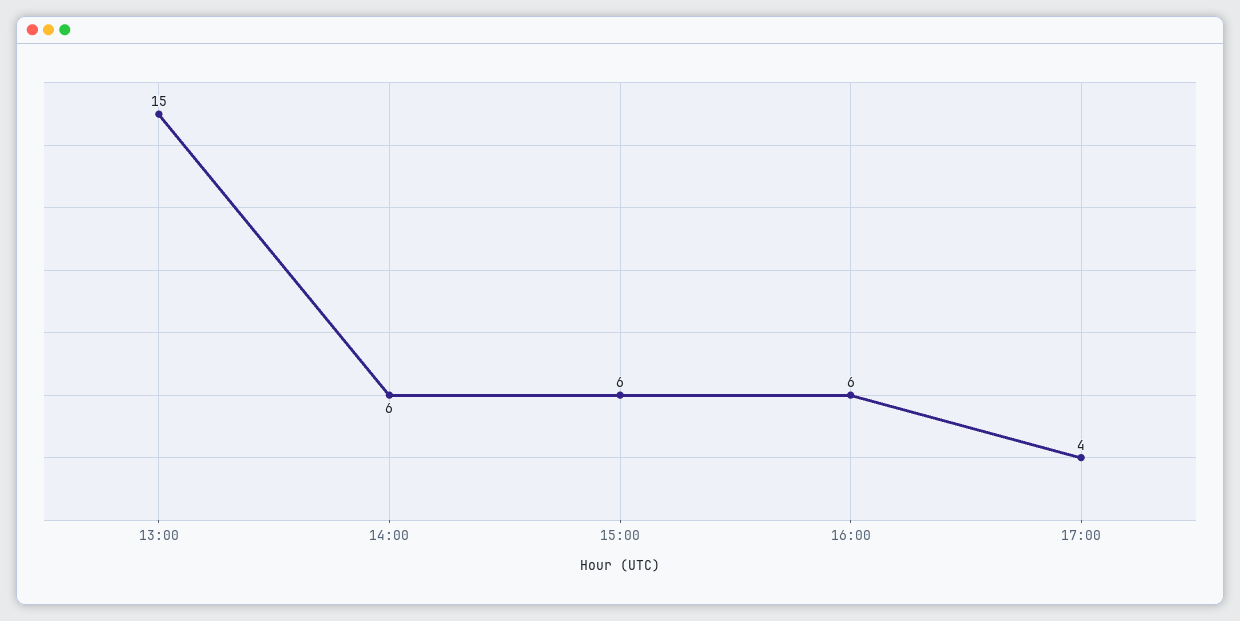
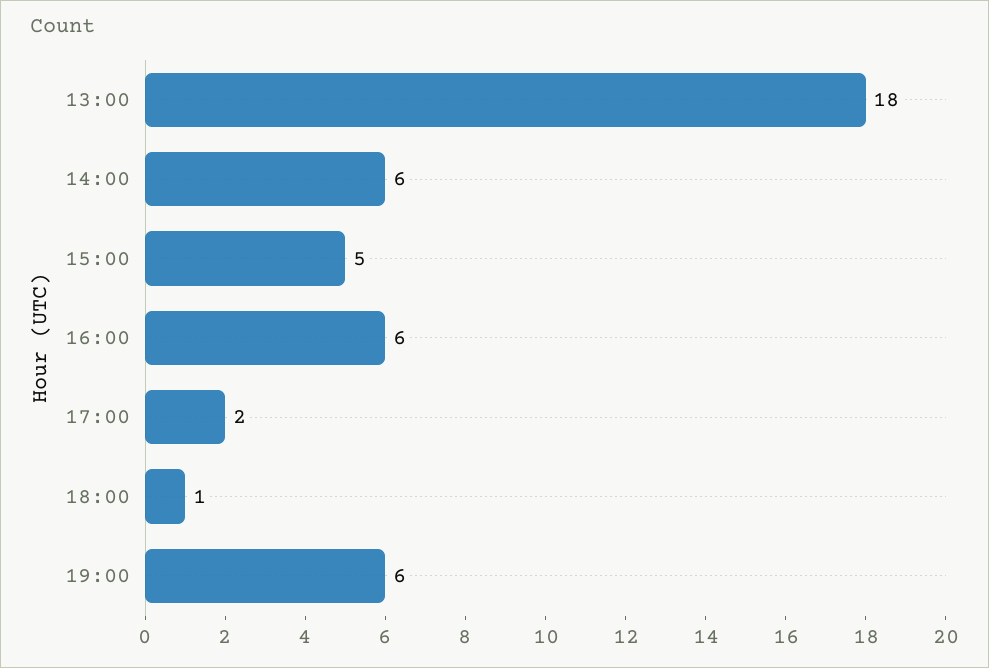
13:00: 15 -> 18
15:00: 6 -> 5
17:00: 4 -> 2
18:00: none -> 1
19:00: none -> 6

